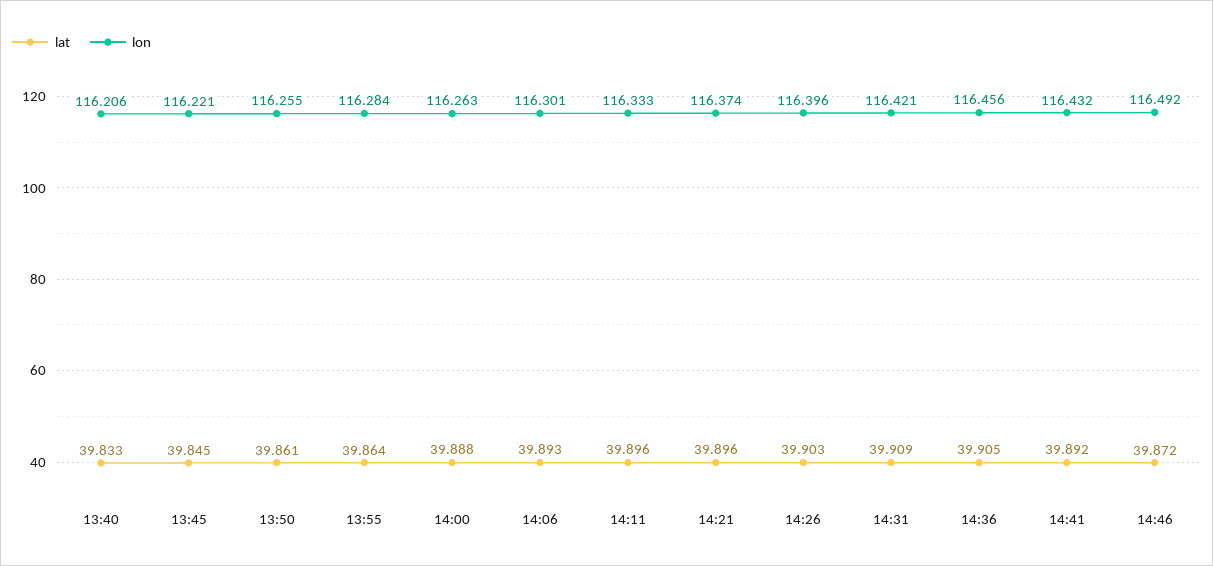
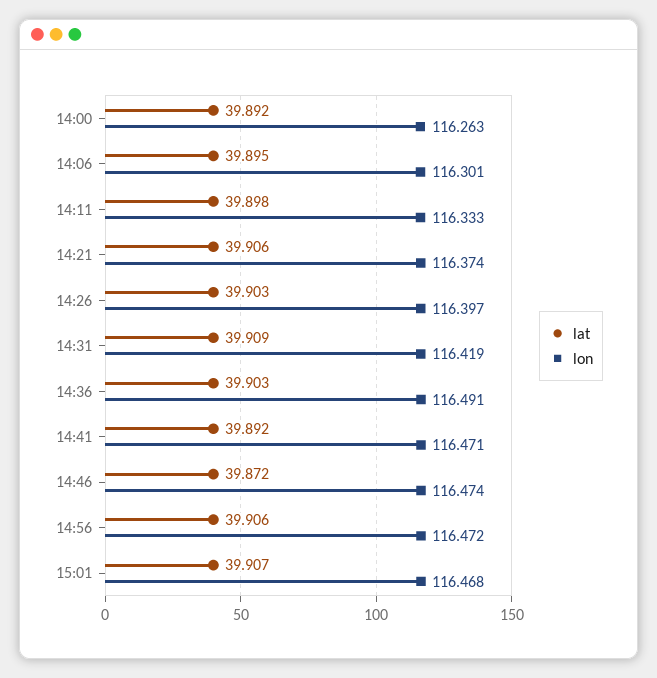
lat, 13:40: 39.833 -> none
lon, 13:40: 116.206 -> none
lat, 13:45: 39.845 -> none
lon, 13:45: 116.221 -> none
lat, 13:50: 39.861 -> none
lon, 13:50: 116.255 -> none
lat, 13:55: 39.864 -> none
lon, 13:55: 116.284 -> none
lat, 14:00: 39.888 -> 39.892
lat, 14:06: 39.893 -> 39.895
lat, 14:11: 39.896 -> 39.898
lat, 14:21: 39.896 -> 39.906
lon, 14:26: 116.396 -> 116.397
lon, 14:31: 116.421 -> 116.419
lat, 14:36: 39.905 -> 39.903
lon, 14:36: 116.456 -> 116.491
lon, 14:41: 116.432 -> 116.471
lon, 14:46: 116.492 -> 116.474
lat, 14:56: none -> 39.906
lon, 14:56: none -> 116.472
lat, 15:01: none -> 39.907
lon, 15:01: none -> 116.468

